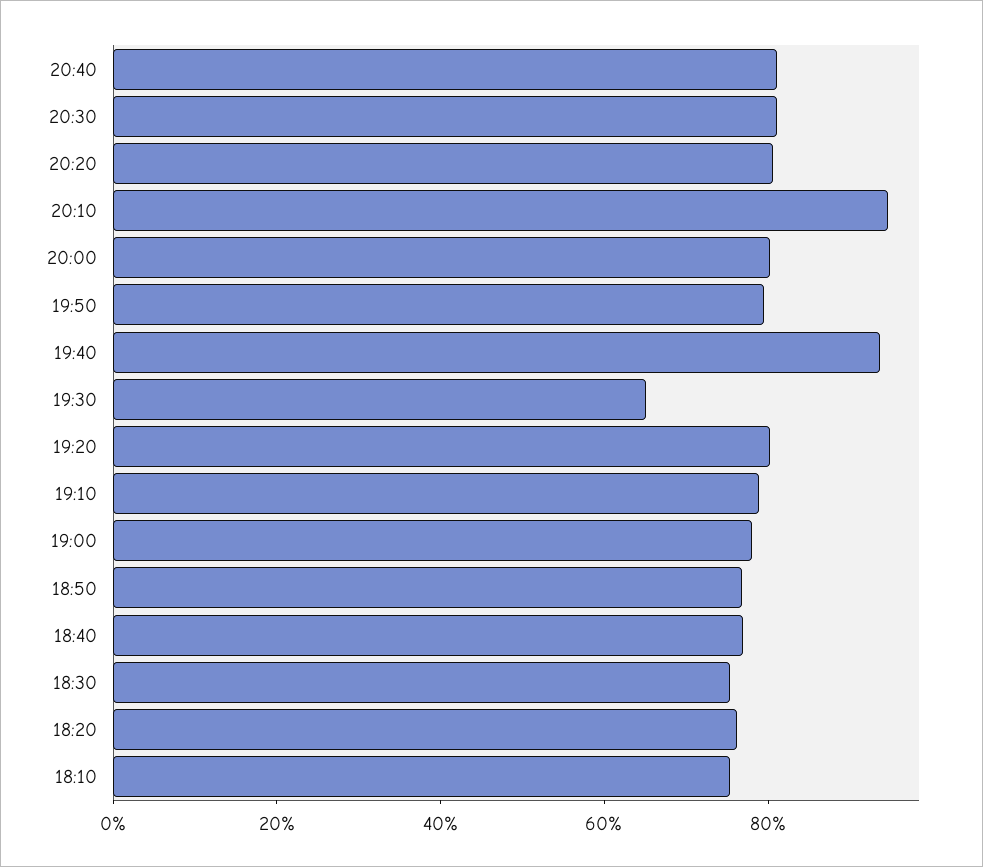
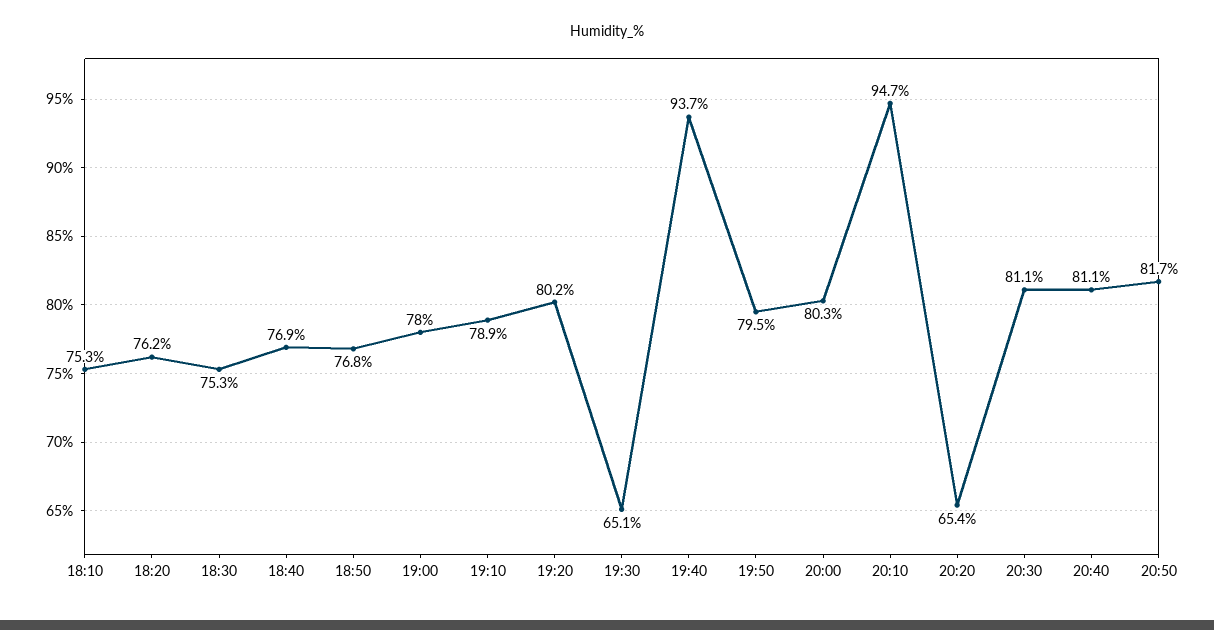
20:20: 80 -> 65.4
20:50: none -> 81.7

